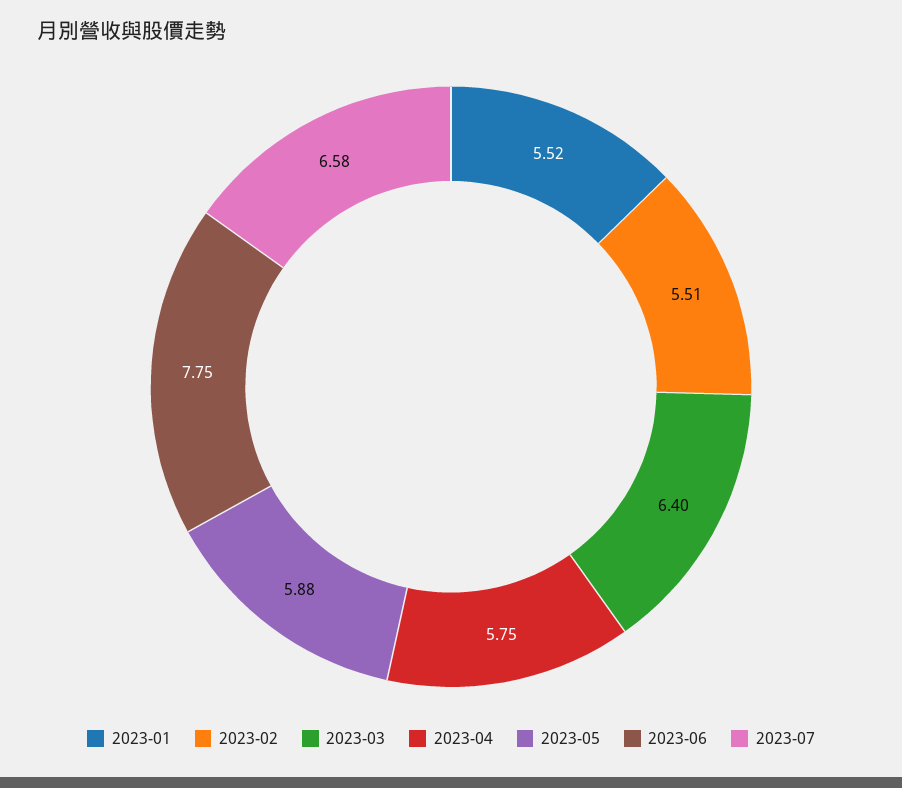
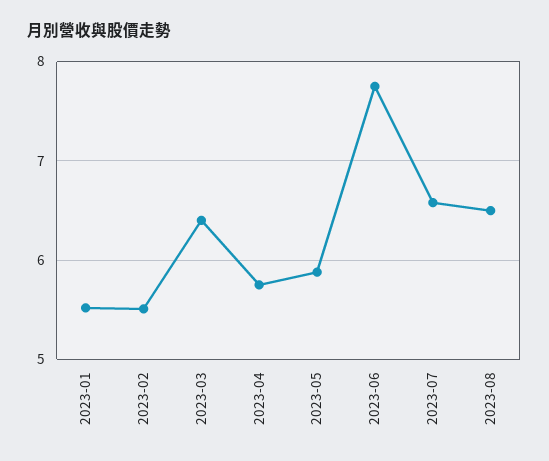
2023-08: none -> 6.5

